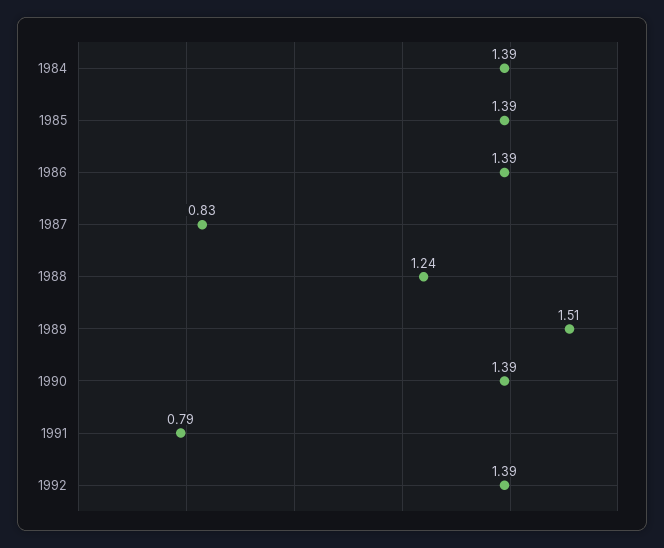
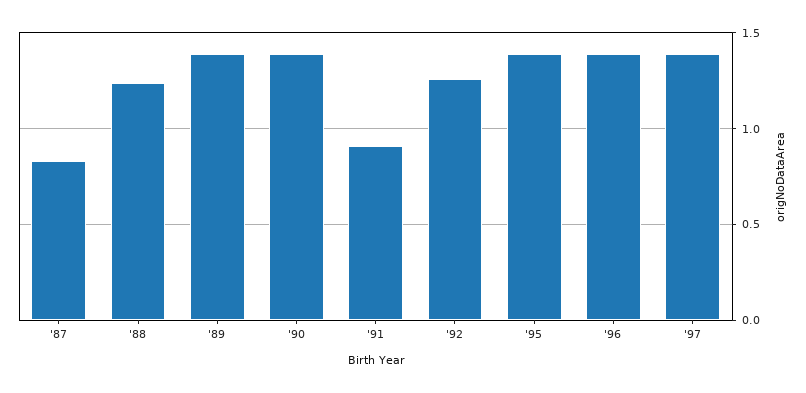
1984: 1.39 -> none
1985: 1.39 -> none
1986: 1.39 -> none
1989: 1.51 -> 1.4
1991: 0.79 -> 0.9
1992: 1.39 -> 1.25
'95: none -> 1.4
'96: none -> 1.4
'97: none -> 1.4

